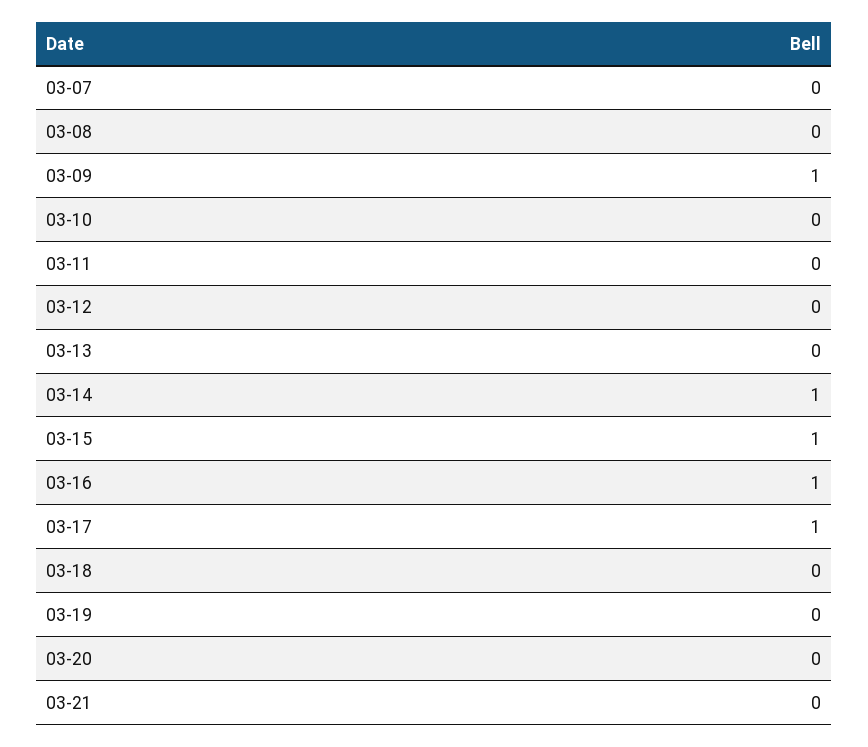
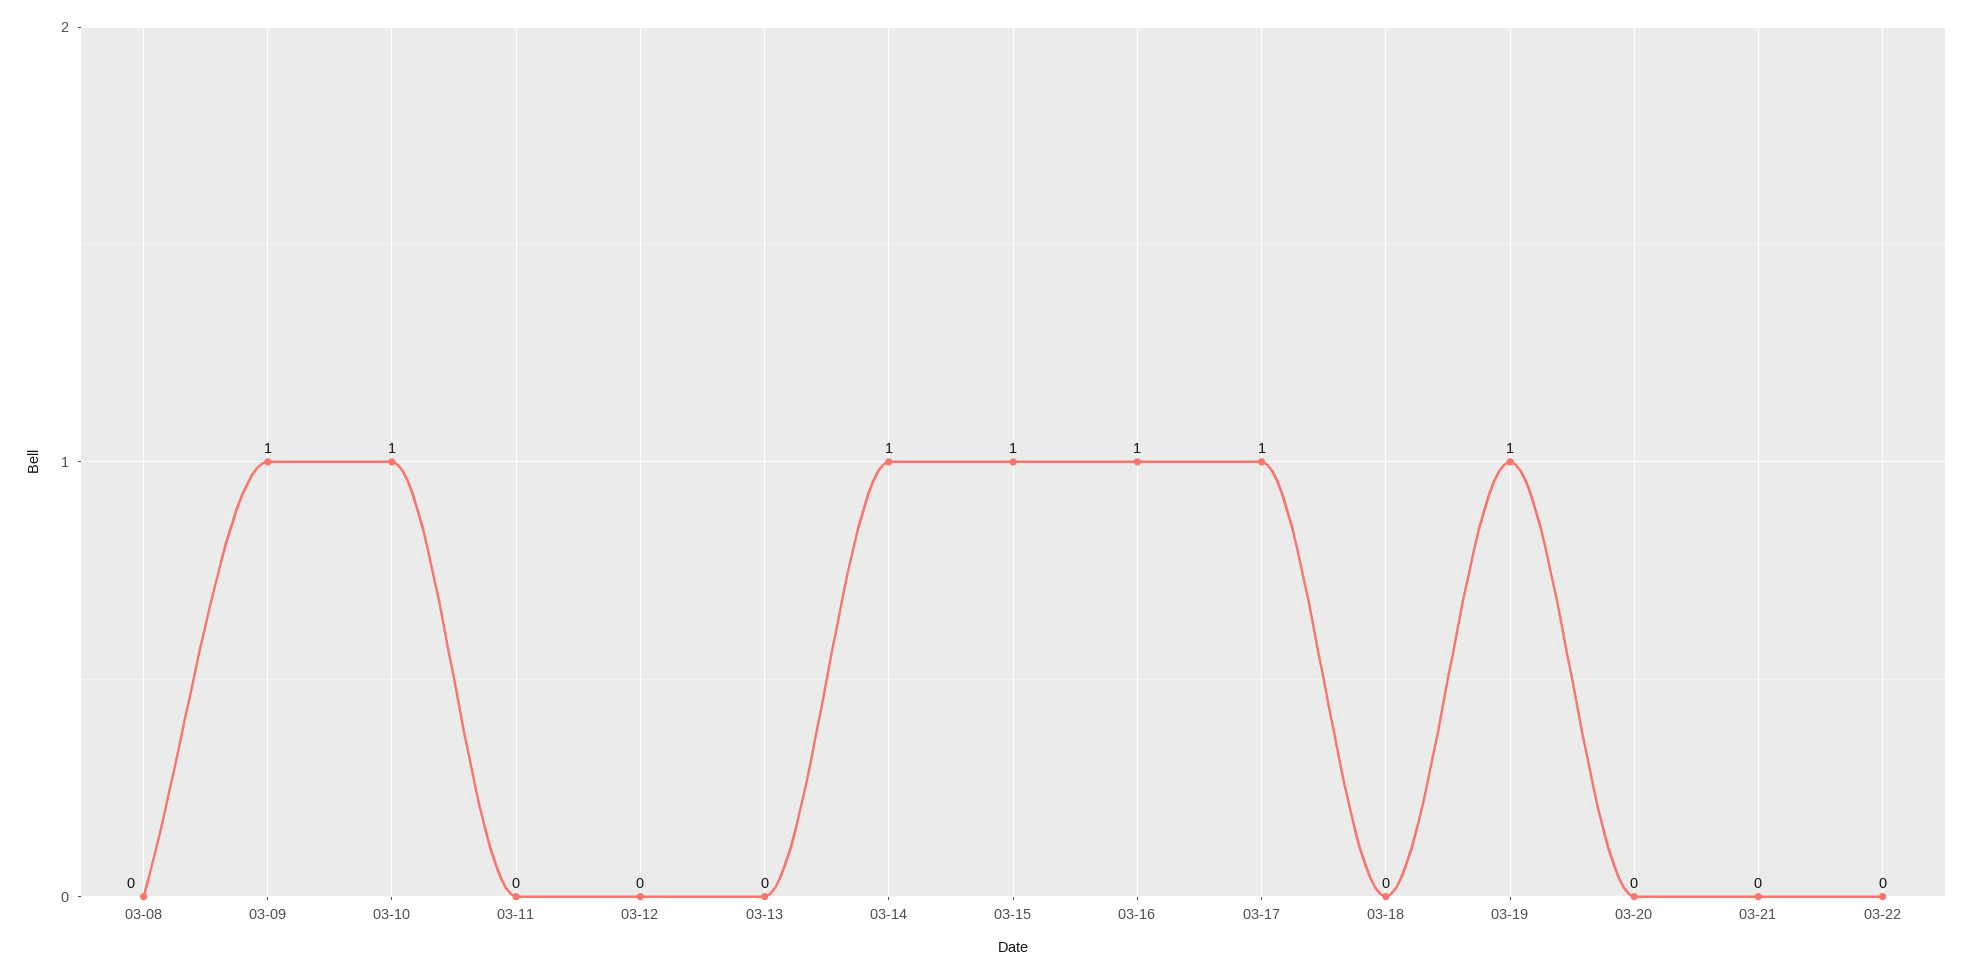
03-07: 0 -> none
03-10: 0 -> 1
03-19: 0 -> 1
03-22: none -> 0

